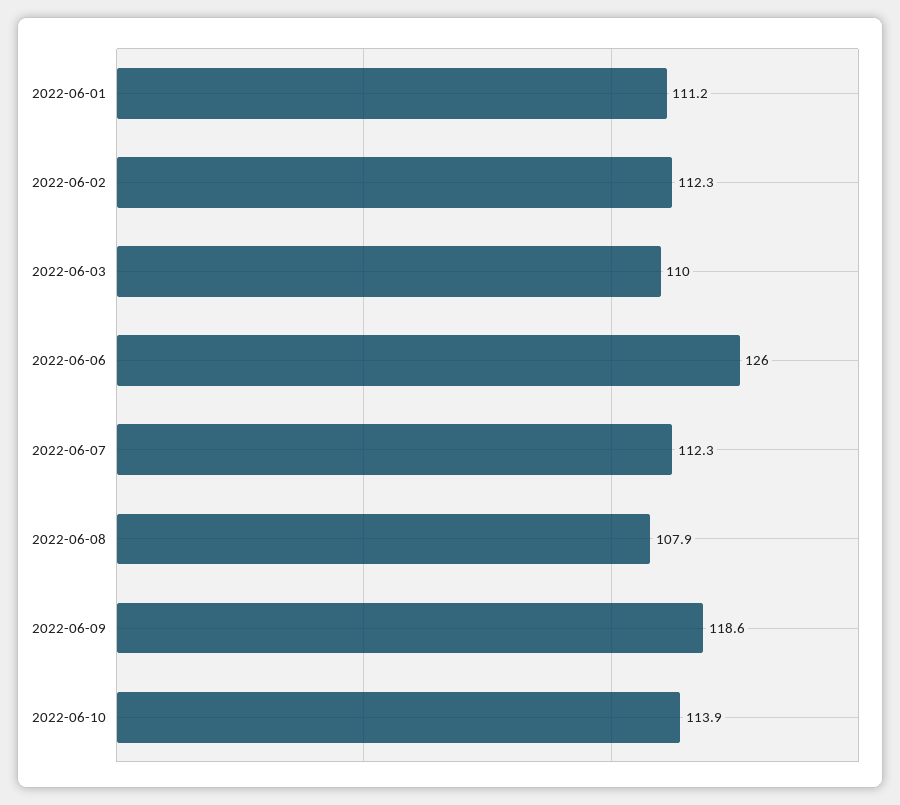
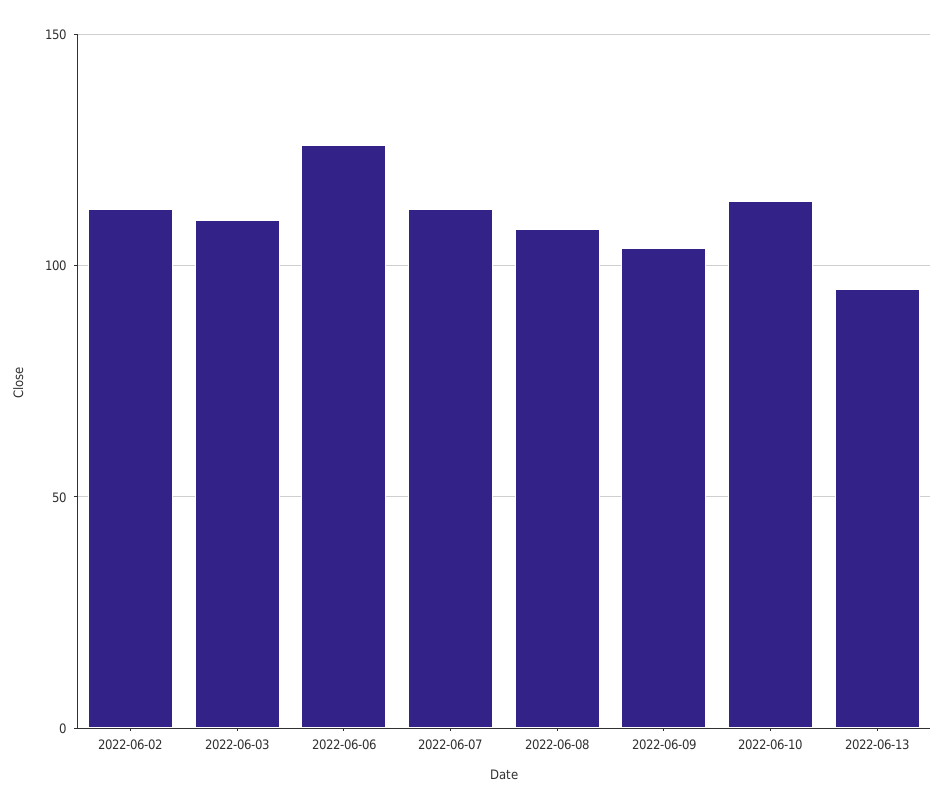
2022-06-01: 111.2 -> none
2022-06-09: 118.6 -> 105
2022-06-13: none -> 95

